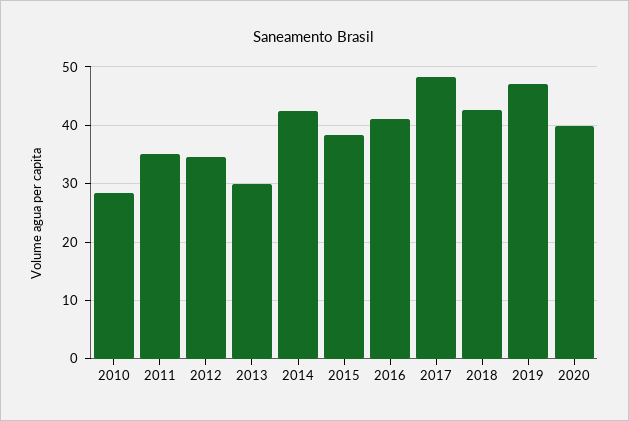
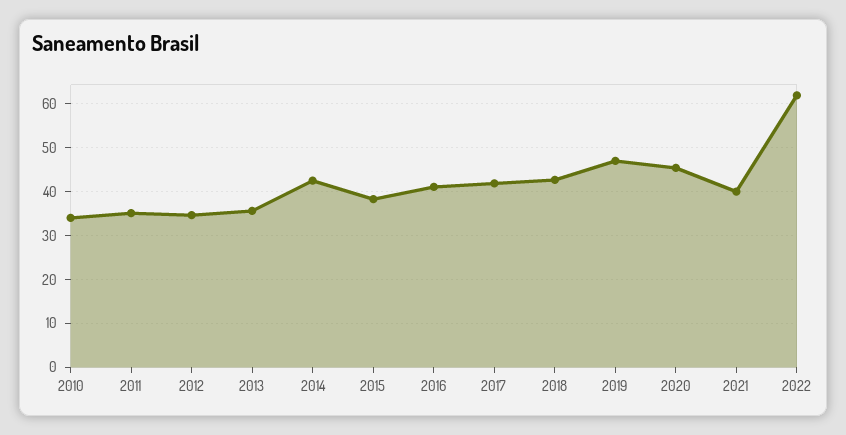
2010: 28 -> 34
2013: 30 -> 36
2017: 48 -> 42
2020: 40 -> 46
2021: none -> 40
2022: none -> 62

